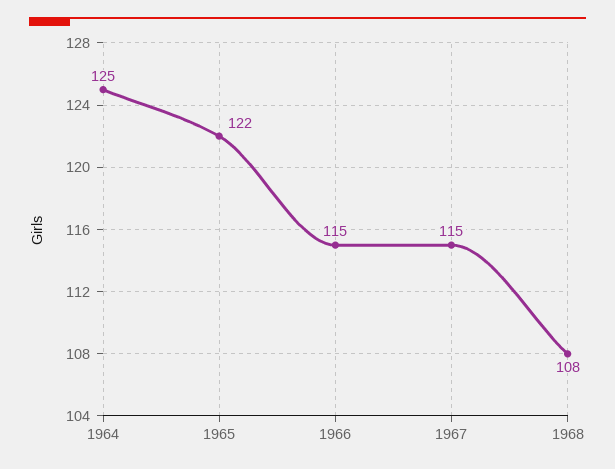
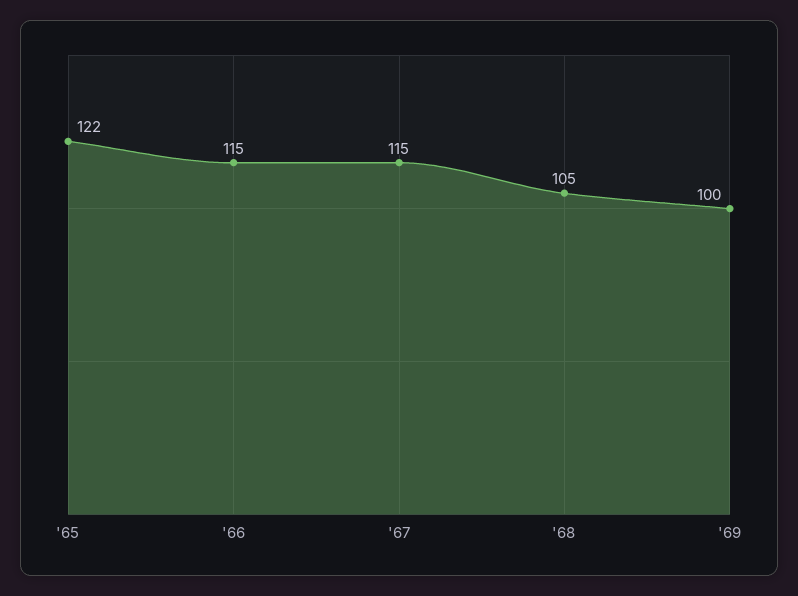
1964: 125 -> none
1968: 108 -> 105
'69: none -> 100

